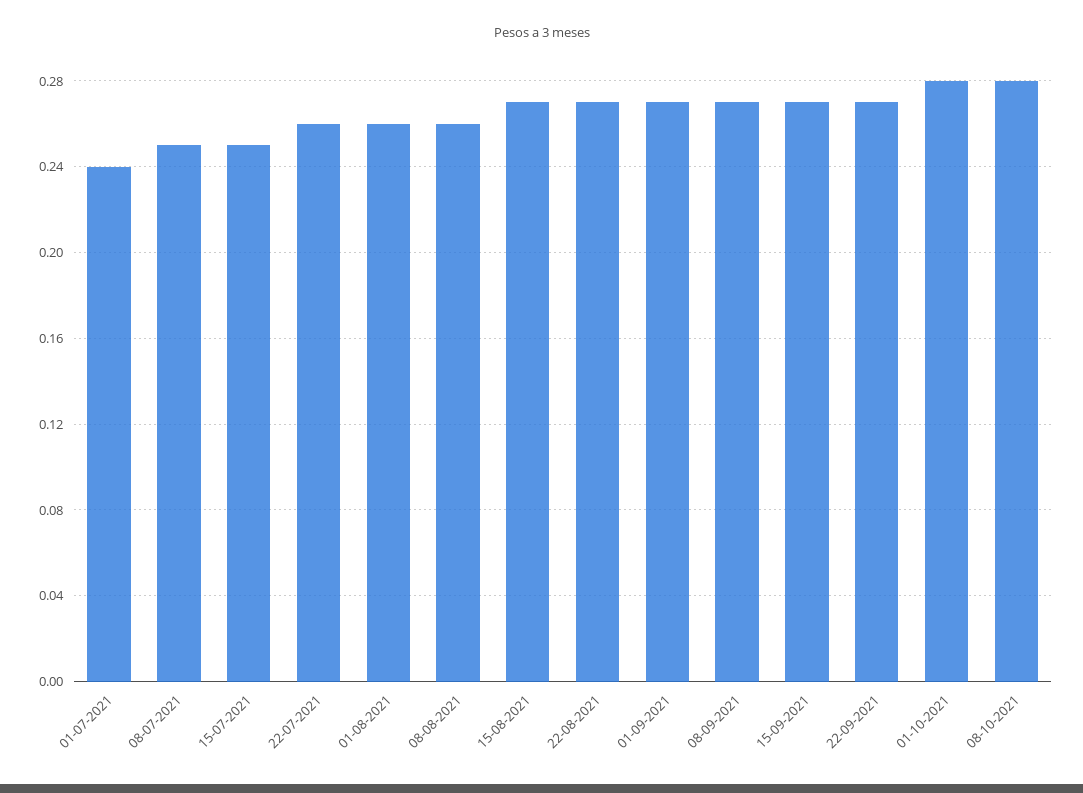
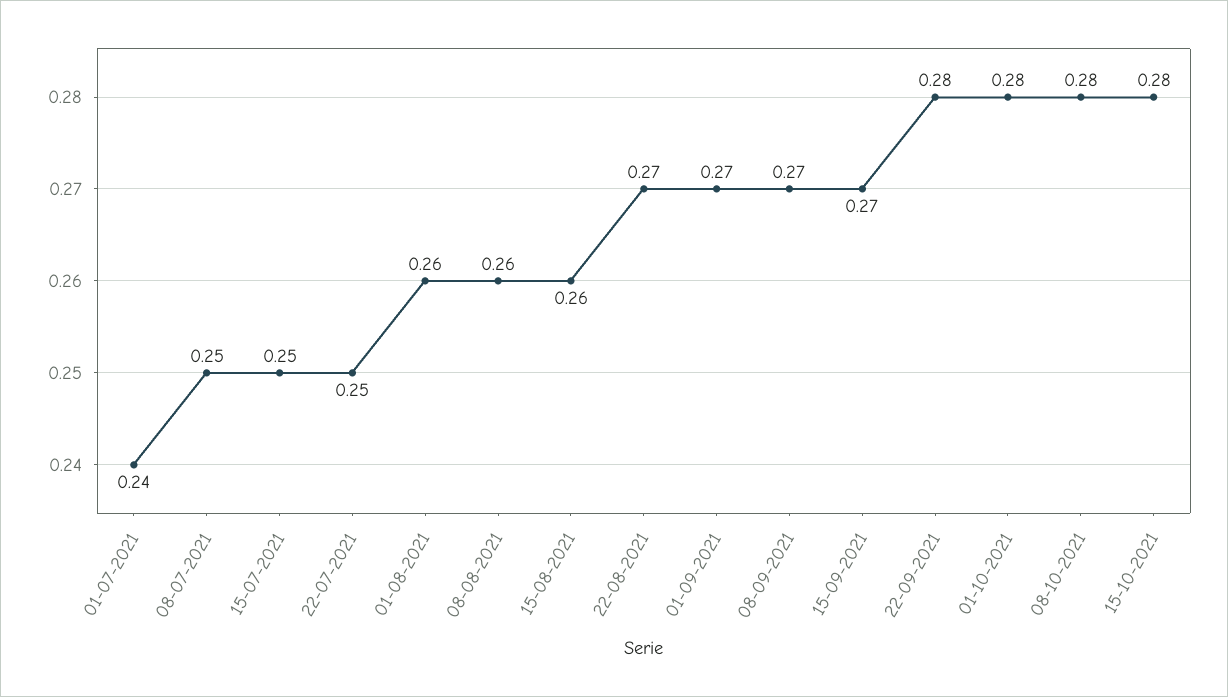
22-07-2021: 0.26 -> 0.25
15-08-2021: 0.27 -> 0.26
22-09-2021: 0.27 -> 0.28
15-10-2021: none -> 0.28

